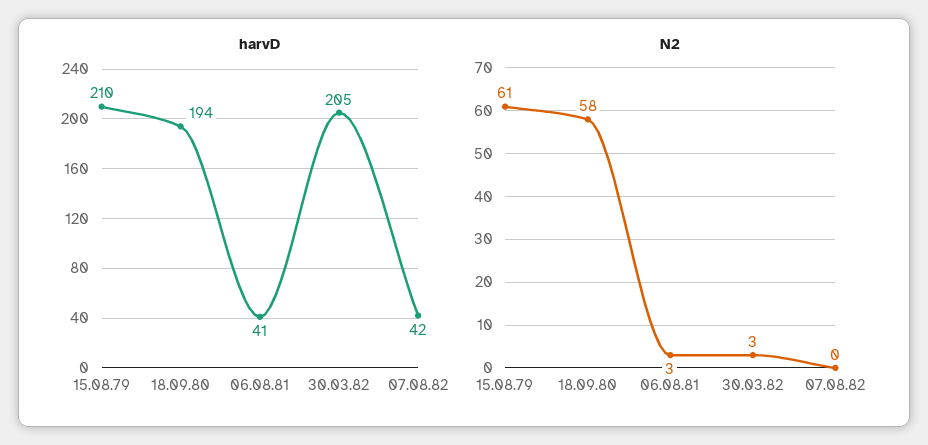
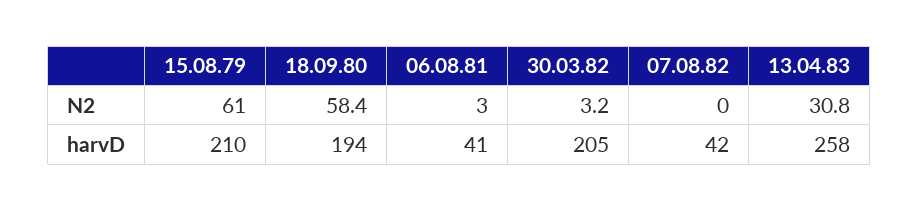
N2, 13.04.83: none -> 30.8
harvD, 13.04.83: none -> 258

